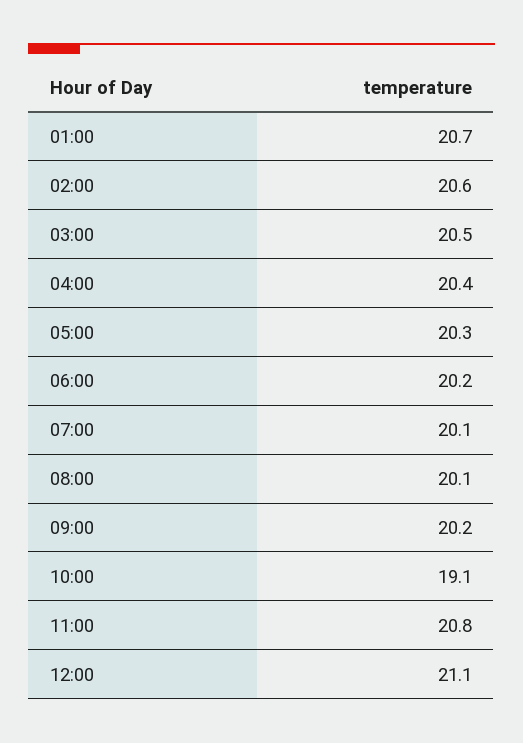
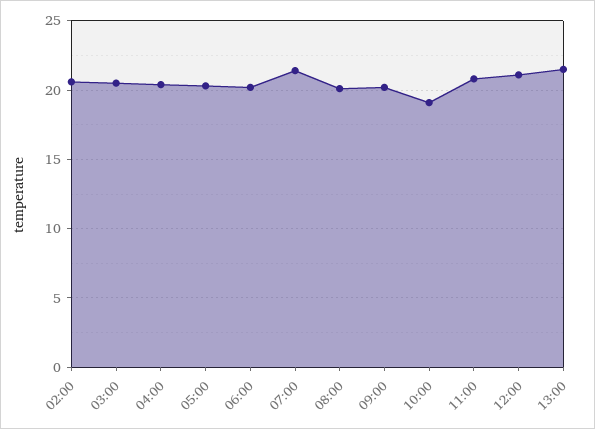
01:00: 20.7 -> none
07:00: 20.1 -> 21.5
13:00: none -> 21.5

